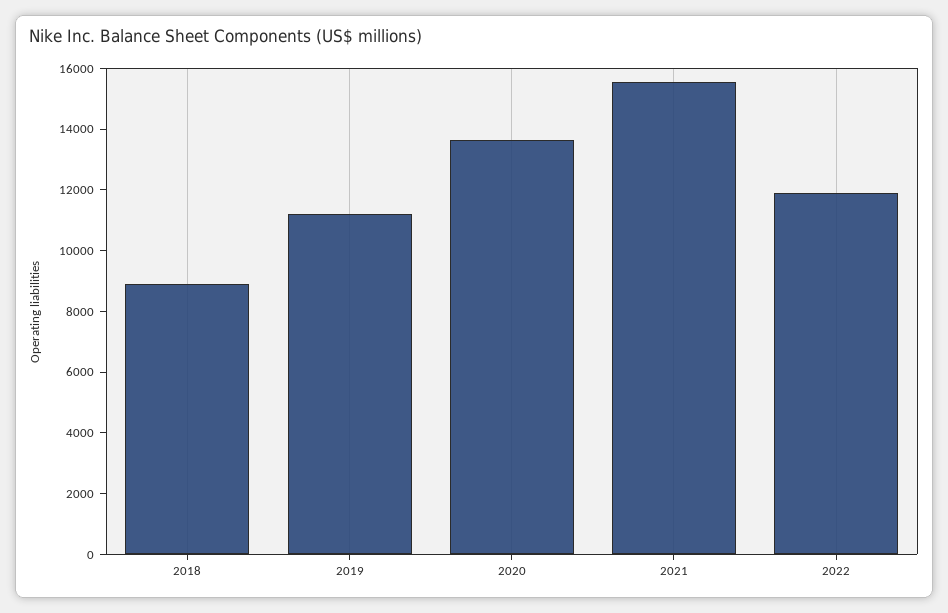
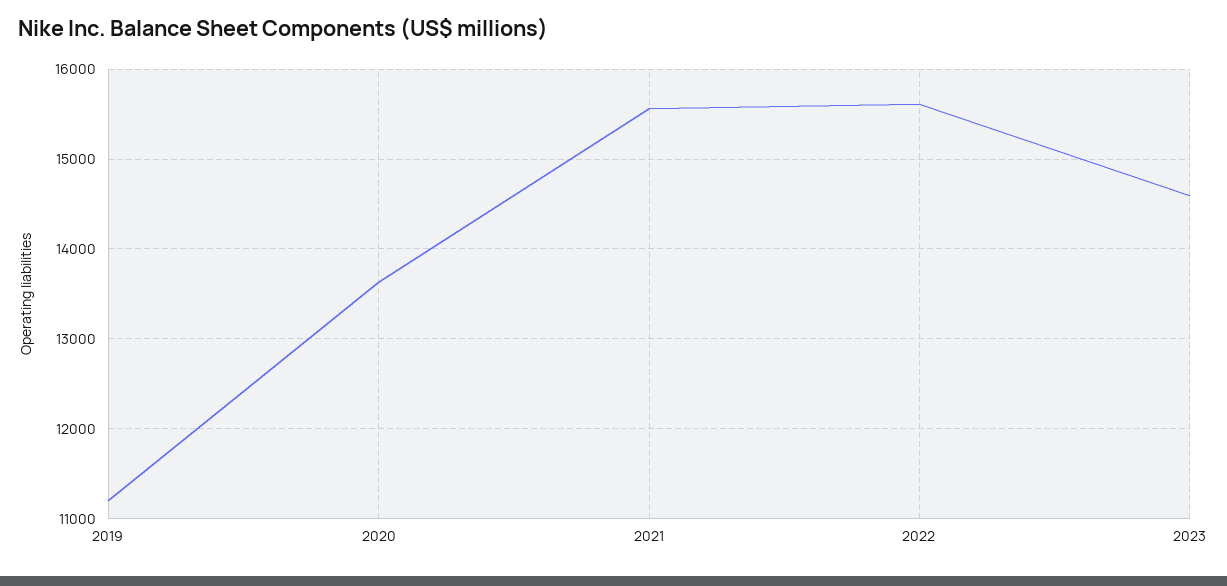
2018: 9000 -> none
2022: 12000 -> 15600
2023: none -> 14600

